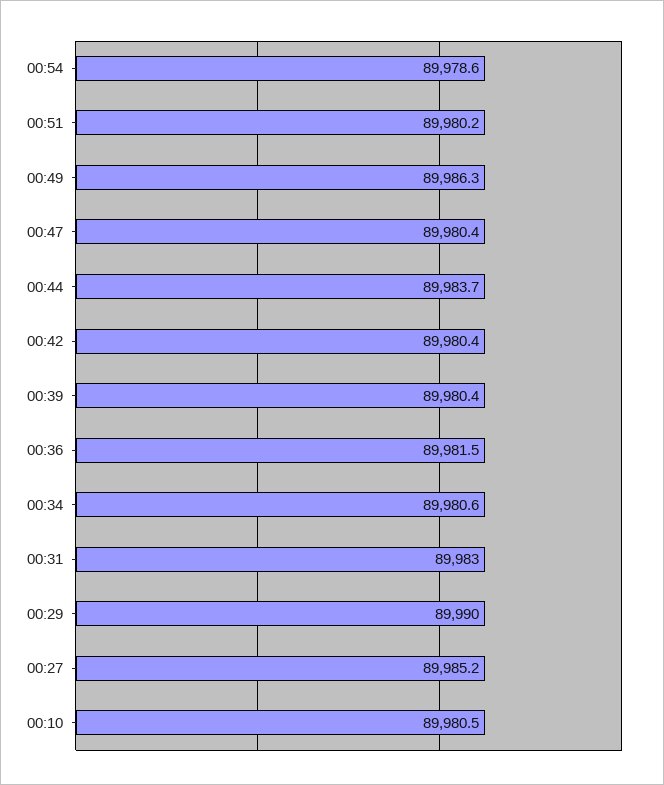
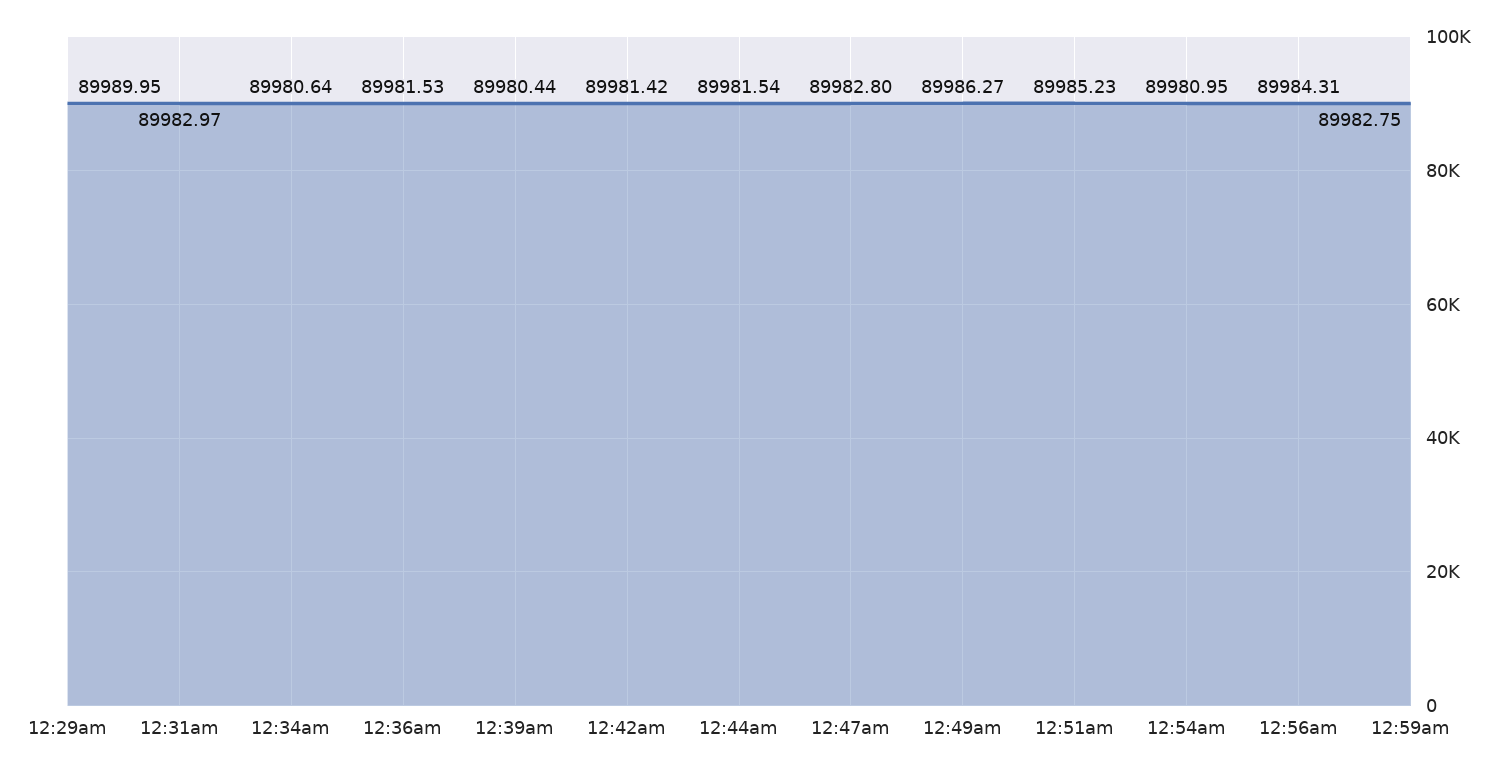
00:54: 89978.6 -> 89980.95
00:51: 89980.2 -> 89985.23
00:47: 89980.4 -> 89982.8
00:44: 89983.7 -> 89981.54
00:42: 89980.4 -> 89981.42
00:27: 89985.2 -> none
00:10: 89980.5 -> none
12:56am: none -> 89984.31
12:59am: none -> 89982.75

